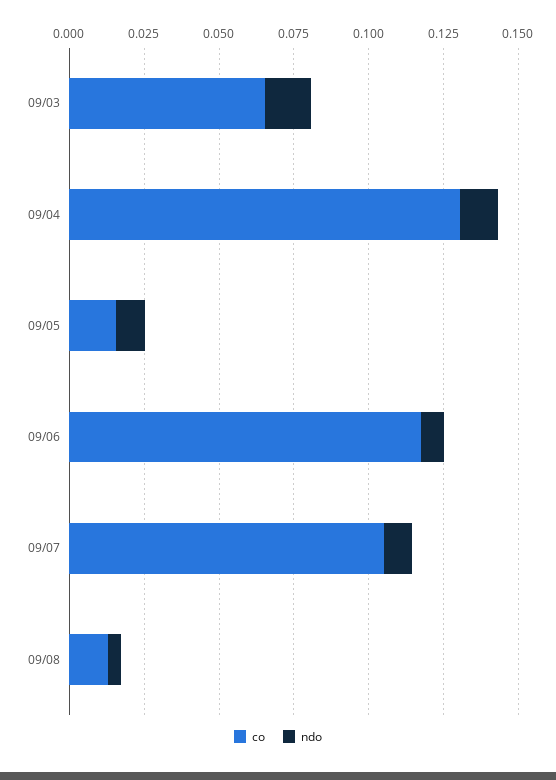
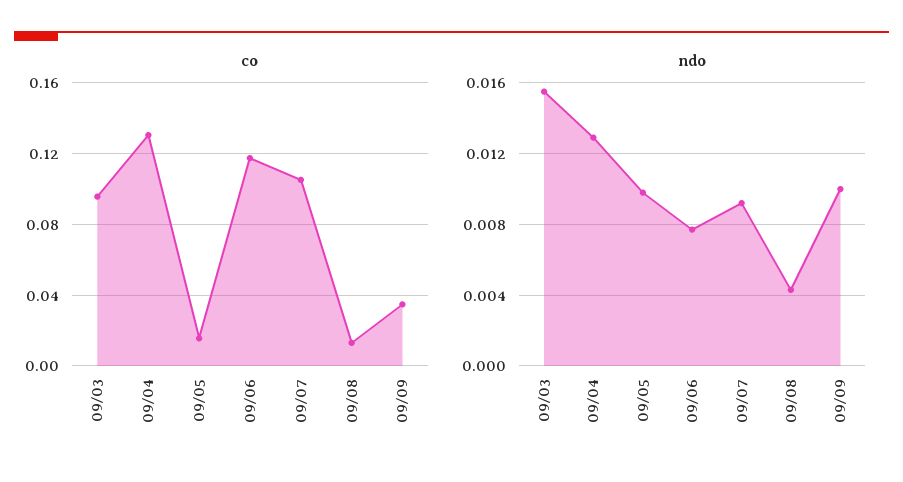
co, 09/03: 0.065 -> 0.095
co, 09/09: none -> 0.035
ndo, 09/09: none -> 0.01

